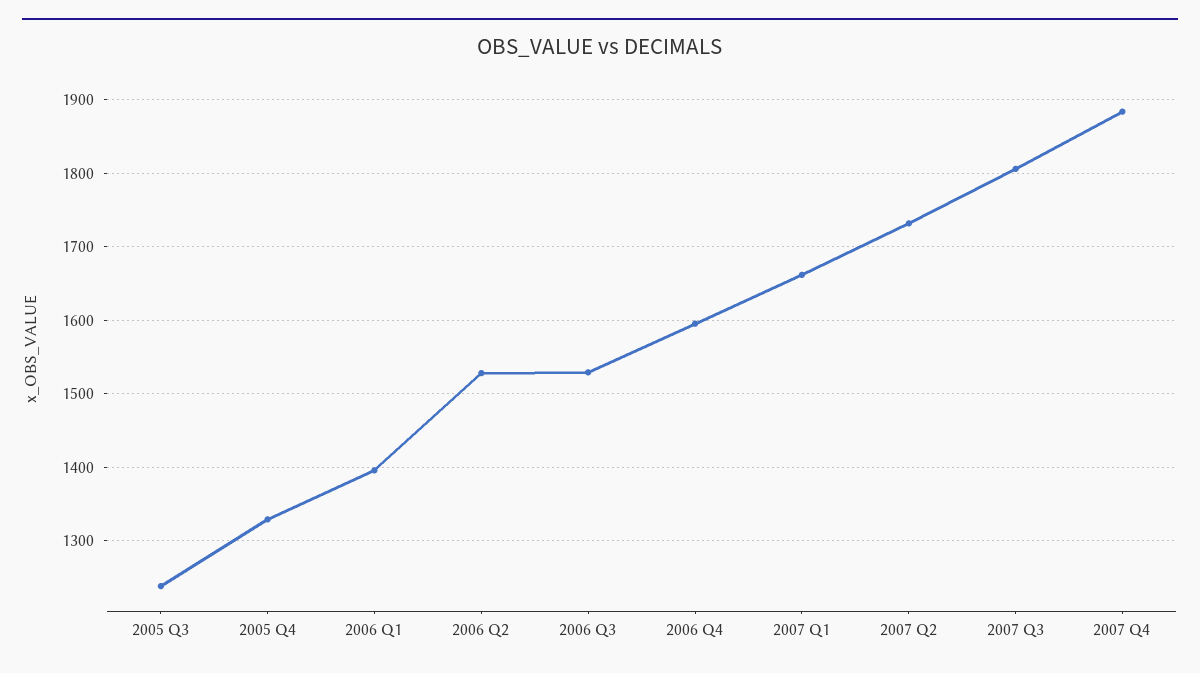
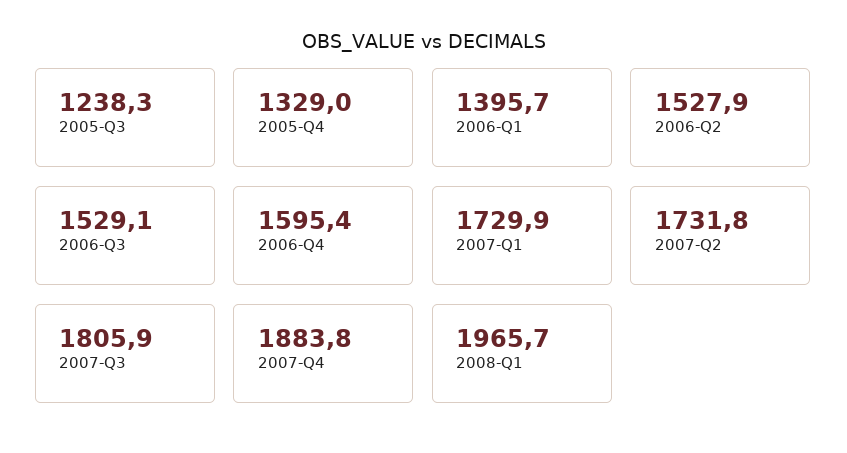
2007 Q1: 1660 -> 1729.9
2008-Q1: none -> 1965.7

